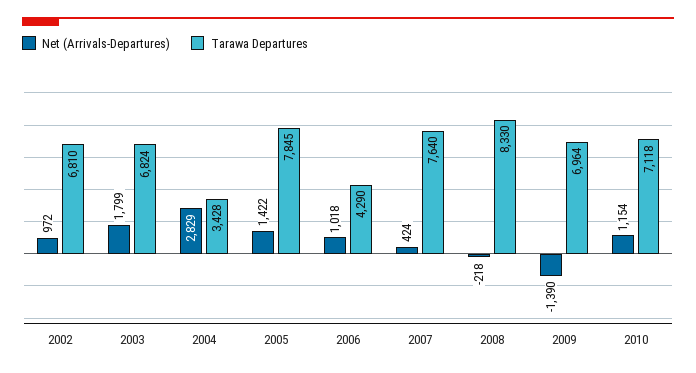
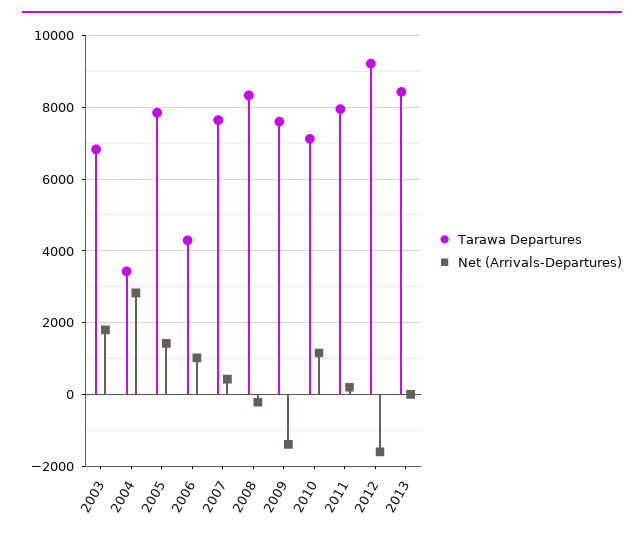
Net (Arrivals-Departures), 2002: 972 -> none
Tarawa Departures, 2002: 6810 -> none
Tarawa Departures, 2009: 6964 -> 7600
Tarawa Departures, 2011: none -> 8000
Net (Arrivals-Departures), 2011: none -> 200
Tarawa Departures, 2012: none -> 9200
Net (Arrivals-Departures), 2012: none -> -1600
Tarawa Departures, 2013: none -> 8400
Net (Arrivals-Departures), 2013: none -> 0

